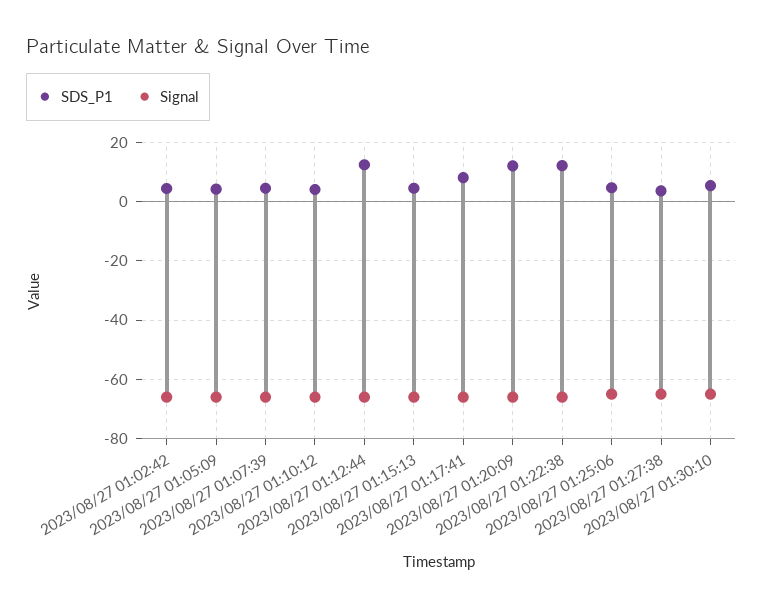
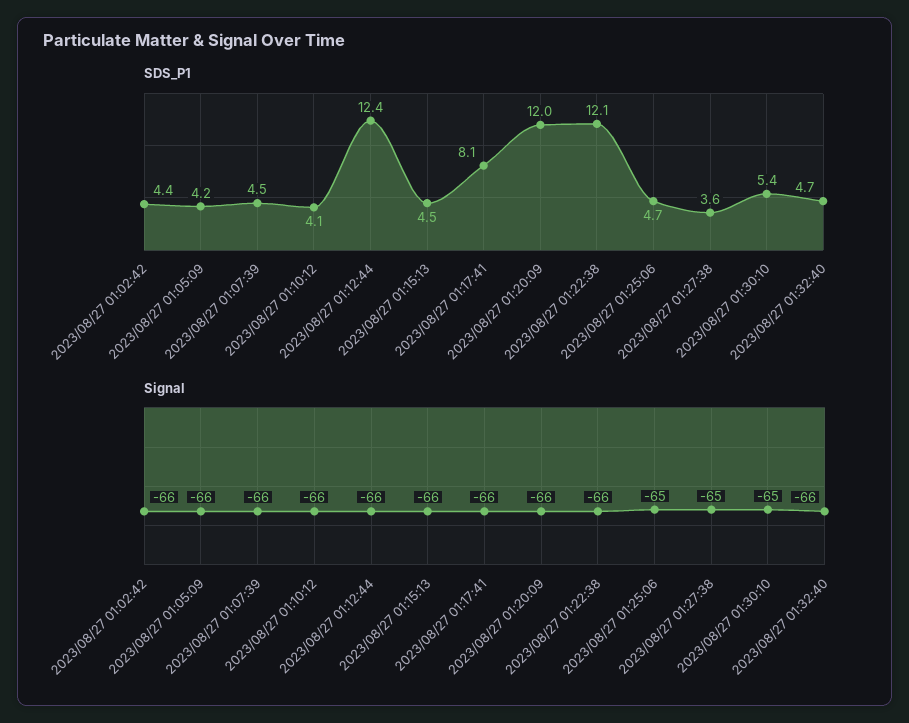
SDS_P1, 2023/08/27 01:32:40: none -> 4.7
Signal, 2023/08/27 01:32:40: none -> -66

